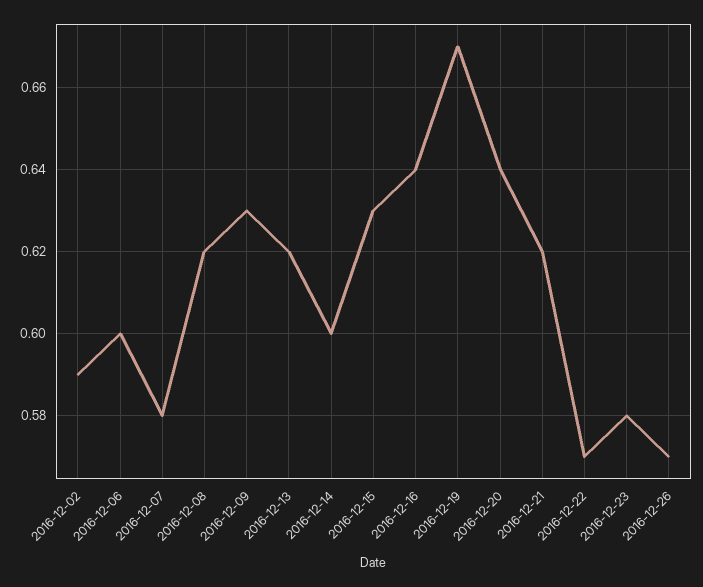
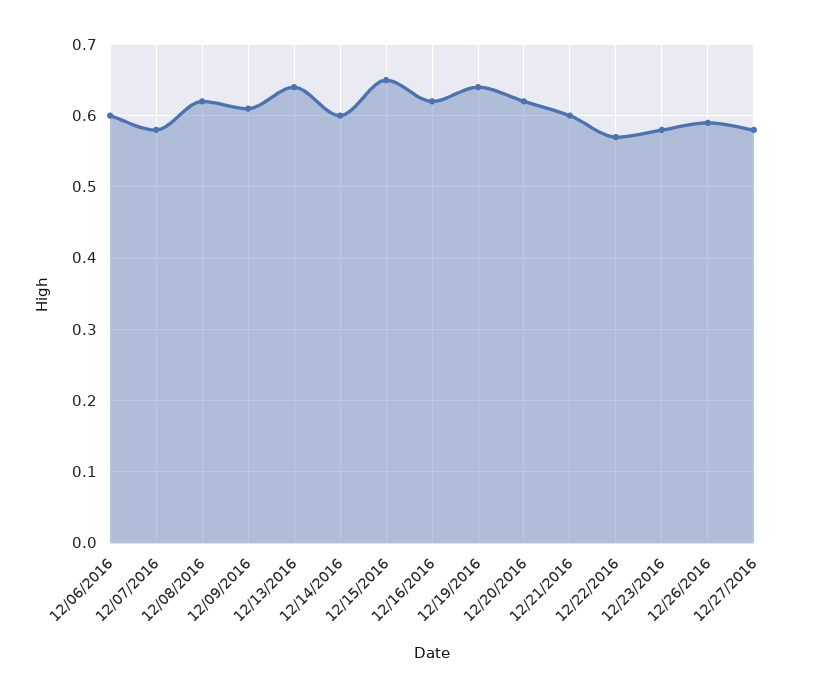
2016-12-02: 0.59 -> none
2016-12-09: 0.63 -> 0.61
2016-12-13: 0.62 -> 0.64
2016-12-15: 0.63 -> 0.65
2016-12-16: 0.64 -> 0.62
2016-12-19: 0.67 -> 0.64
2016-12-20: 0.64 -> 0.62
2016-12-21: 0.62 -> 0.6
2016-12-26: 0.57 -> 0.59
12/27/2016: none -> 0.58

